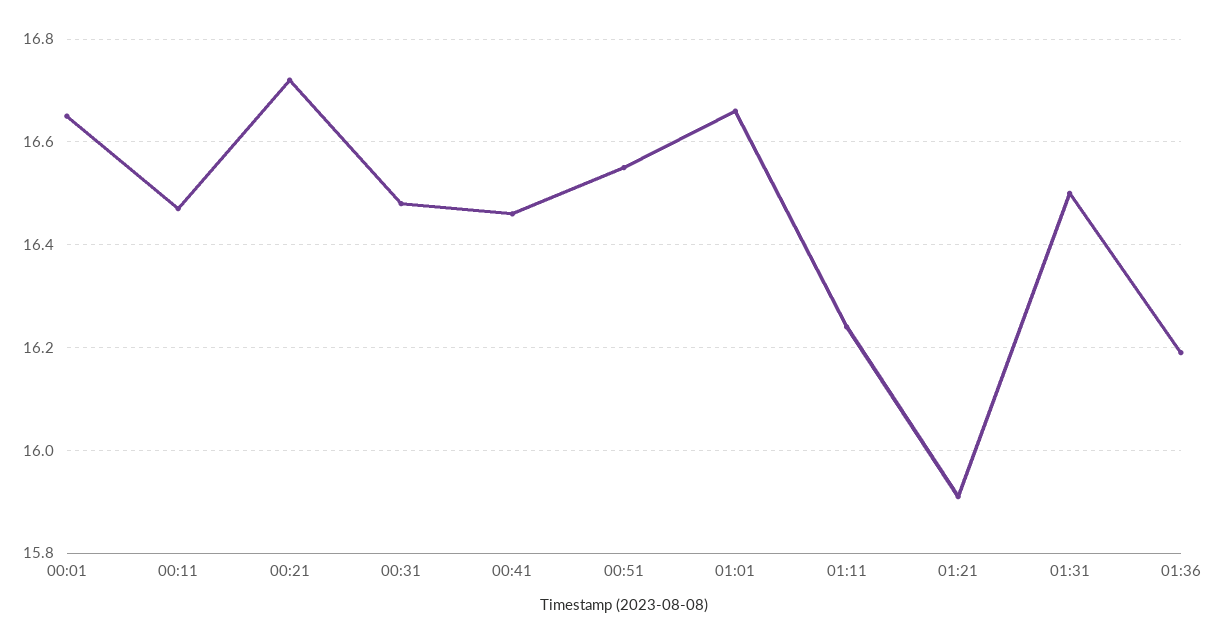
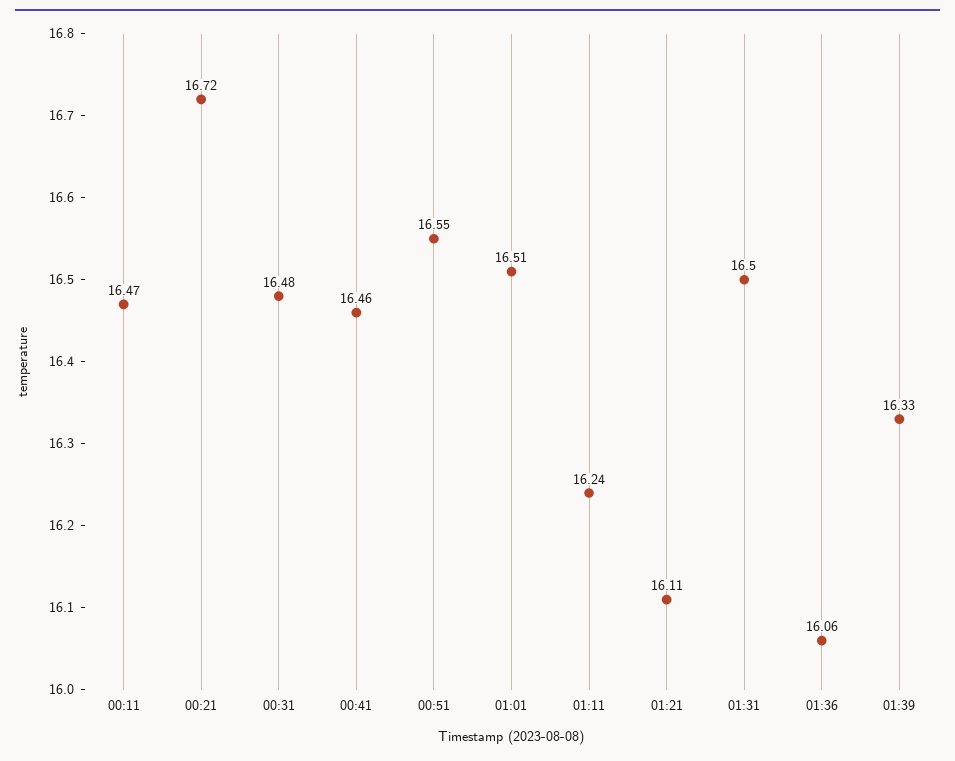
00:01: 16.65 -> none
01:01: 16.65 -> 16.51
01:21: 15.9 -> 16.11
01:36: 16.2 -> 16.06
01:39: none -> 16.33

